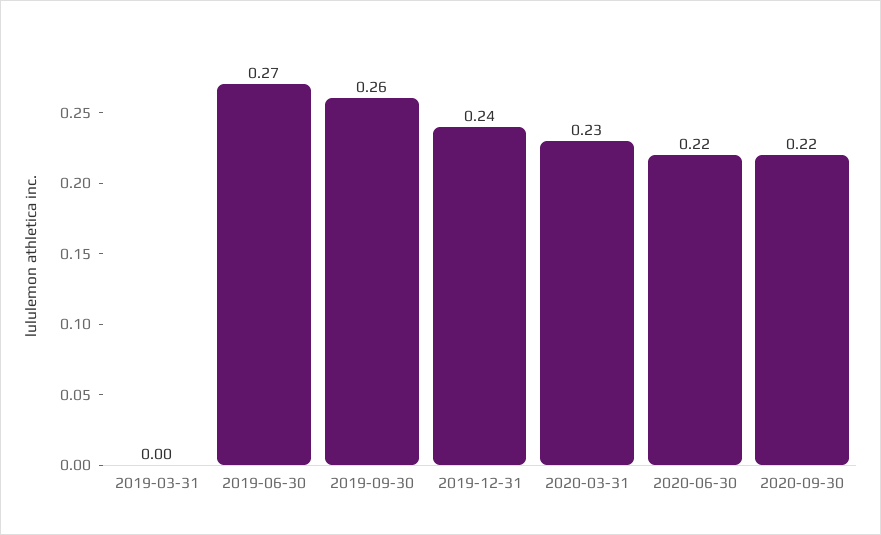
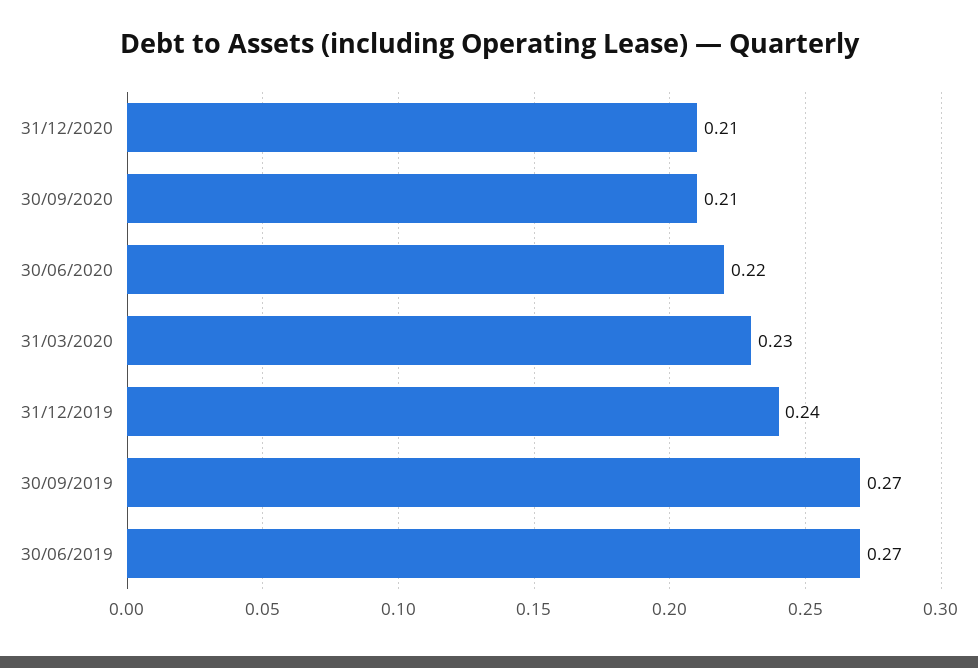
2019-03-31: 0 -> none
2019-09-30: 0.26 -> 0.27
2020-09-30: 0.22 -> 0.21
31/12/2020: none -> 0.21

